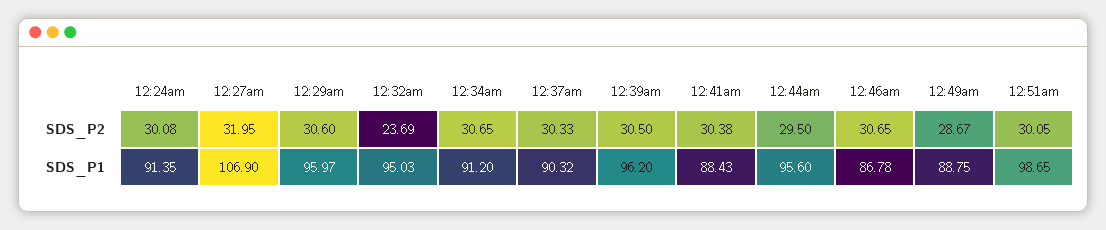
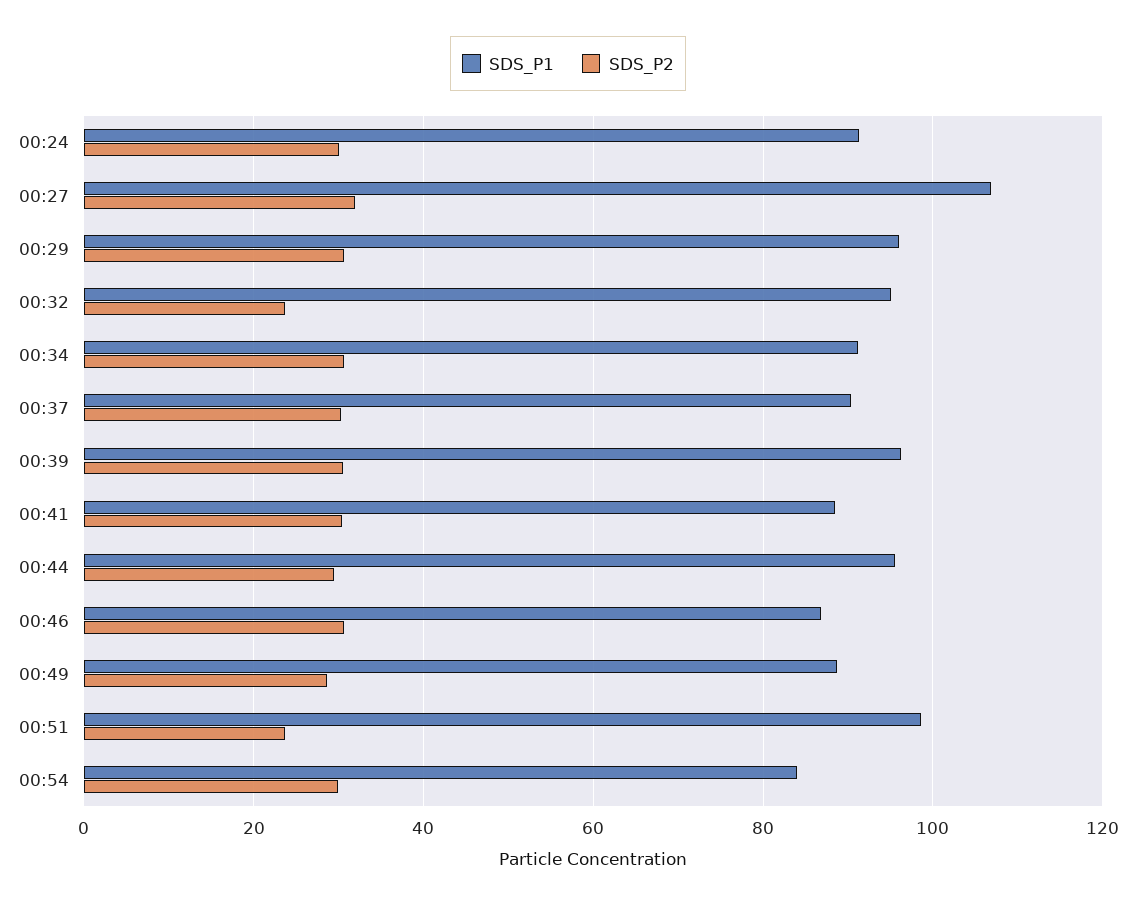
SDS_P2, 12:51am: 30.05 -> 24
SDS_P1, 00:54: none -> 84
SDS_P2, 00:54: none -> 30

